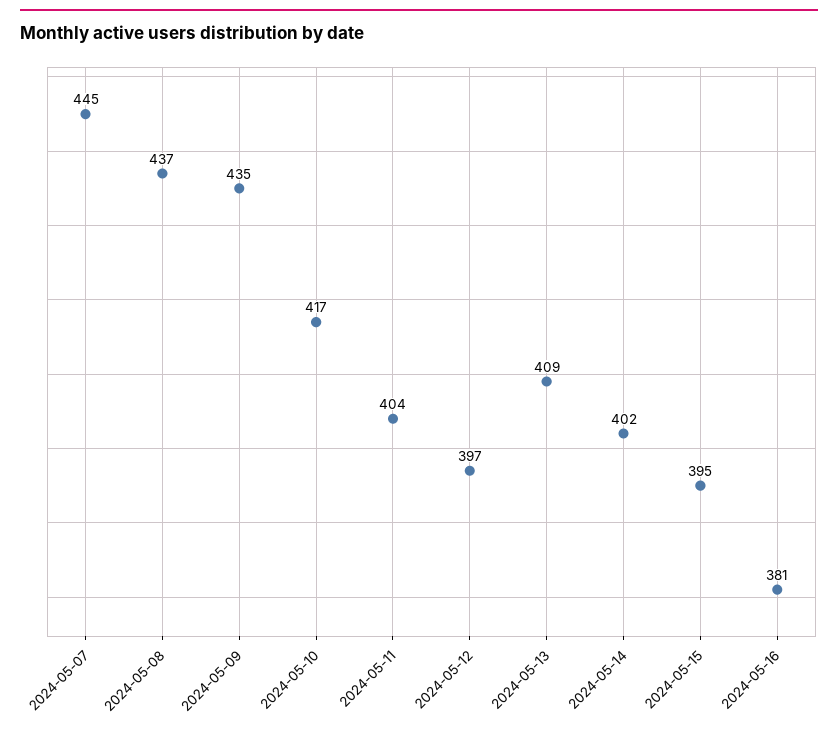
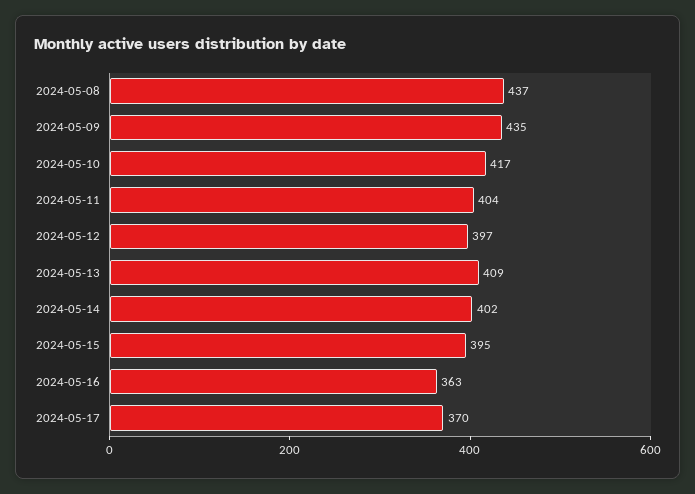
2024-05-07: 445 -> none
2024-05-16: 381 -> 363
2024-05-17: none -> 370

